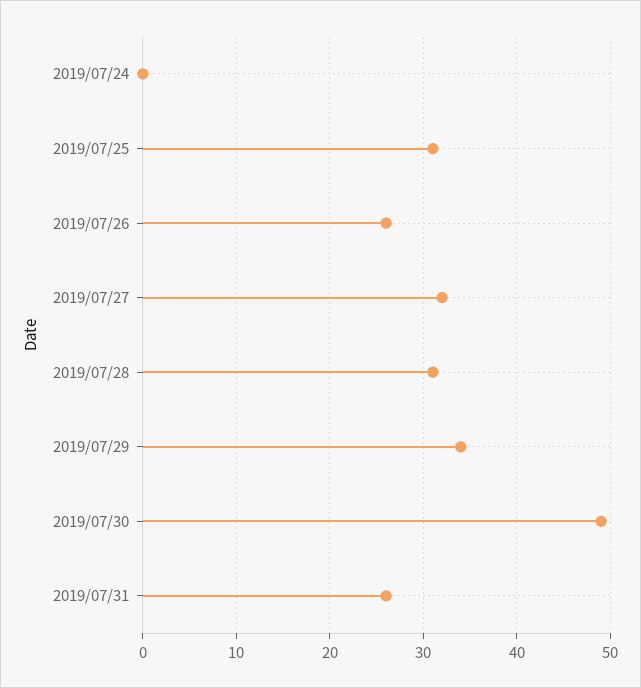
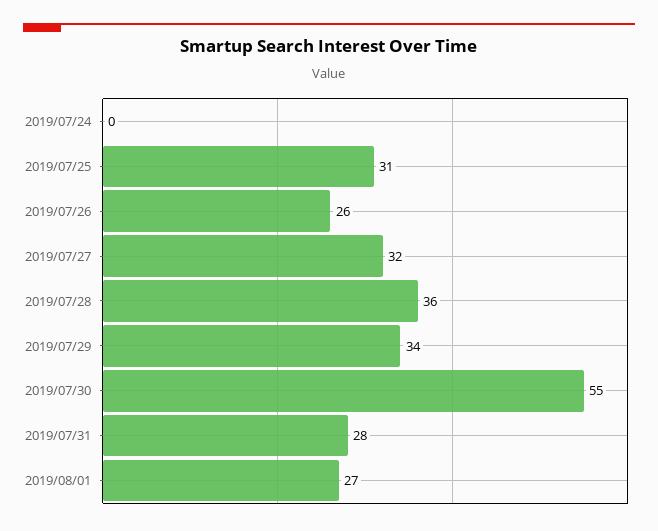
2019/07/28: 31 -> 36
2019/07/30: 49 -> 55
2019/07/31: 26 -> 28
2019/08/01: none -> 27

